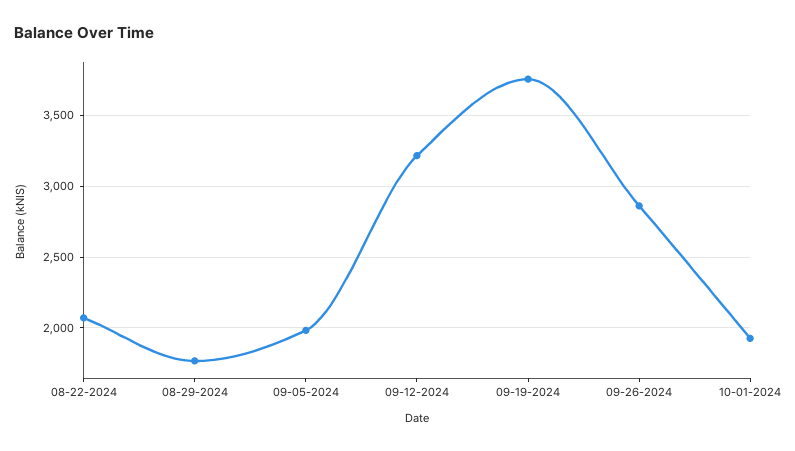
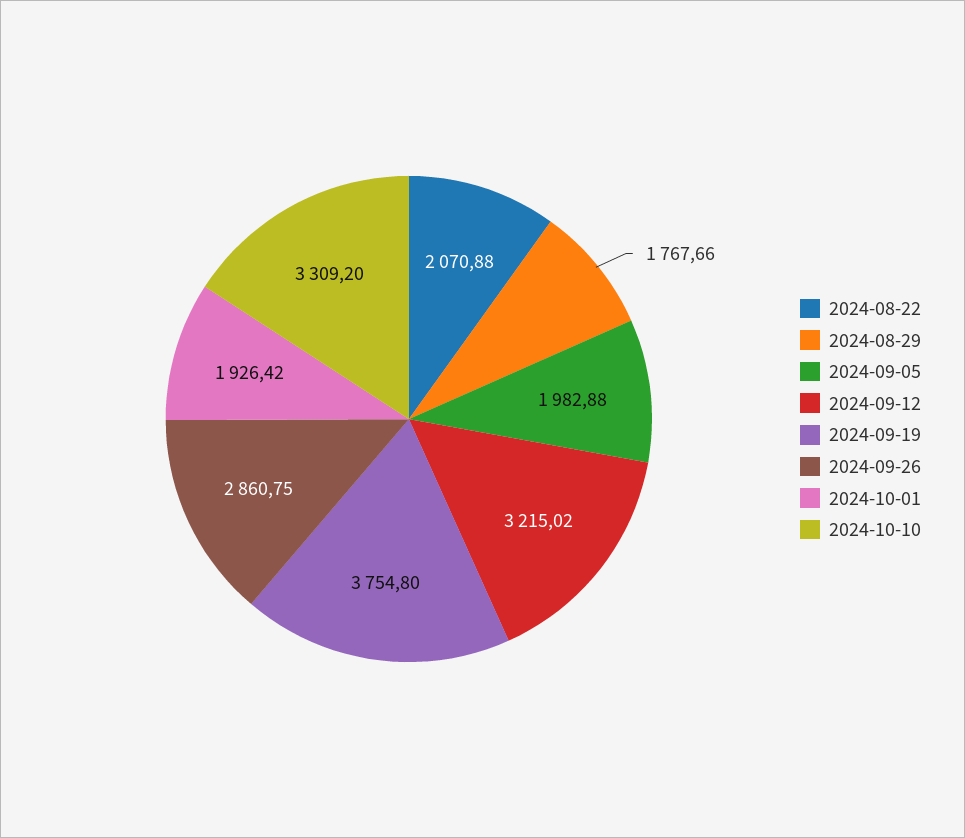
2024-10-10: none -> 3309.2

